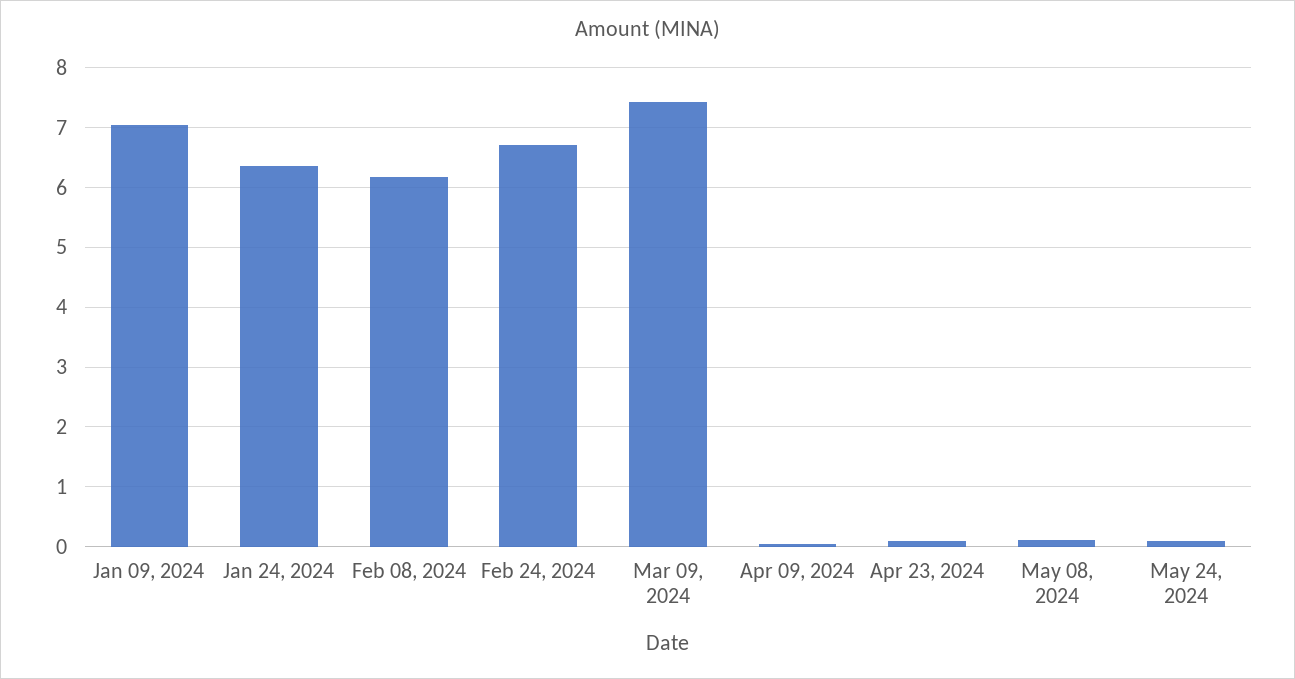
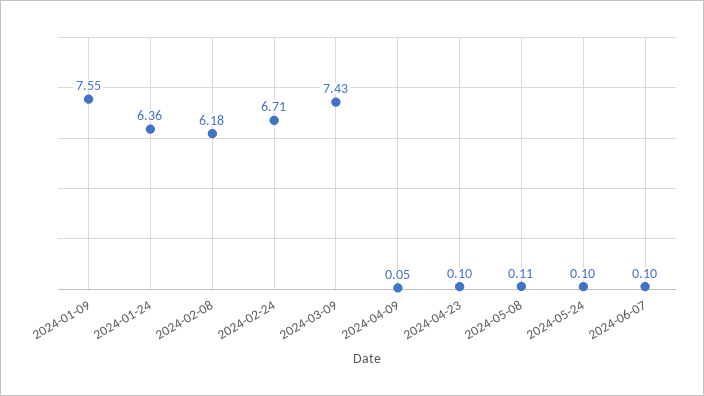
Jan 09, 2024: 7 -> 7.55
2024-06-07: none -> 0.1

